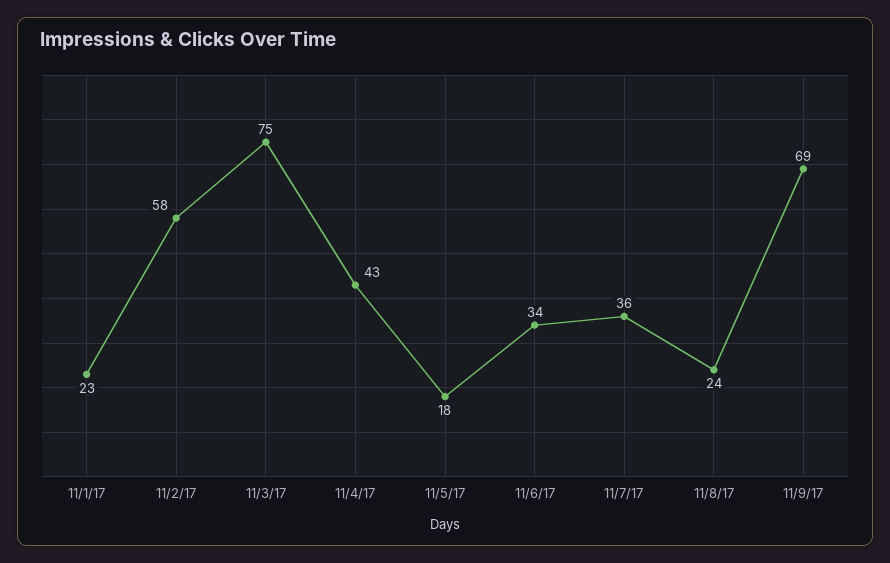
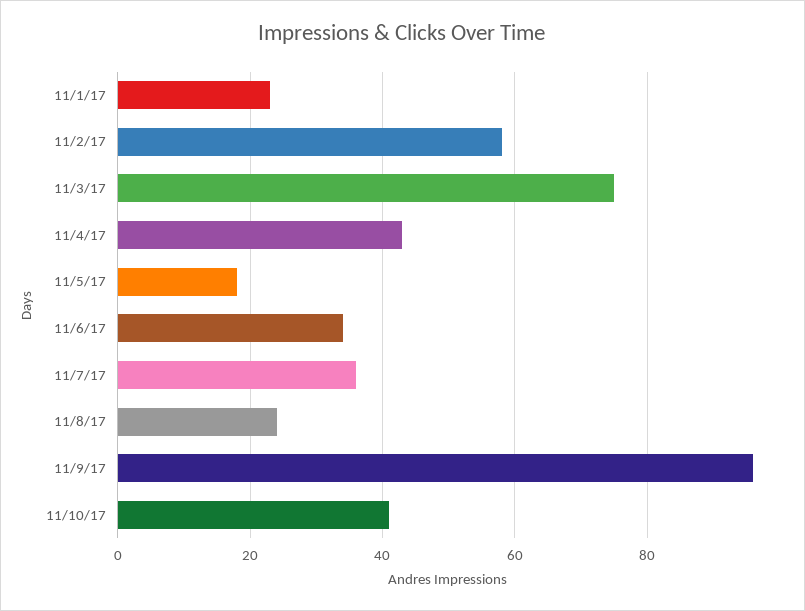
11/9/17: 69 -> 95
11/10/17: none -> 40

